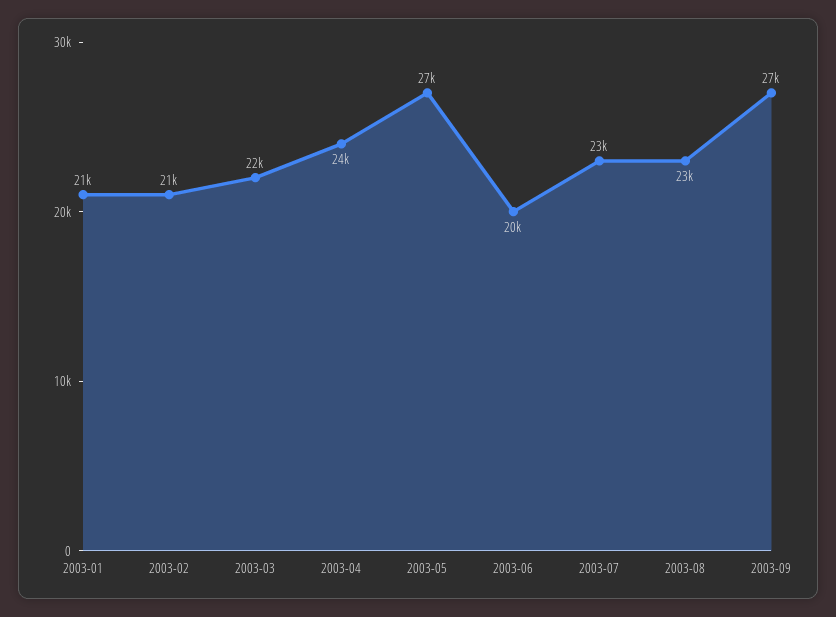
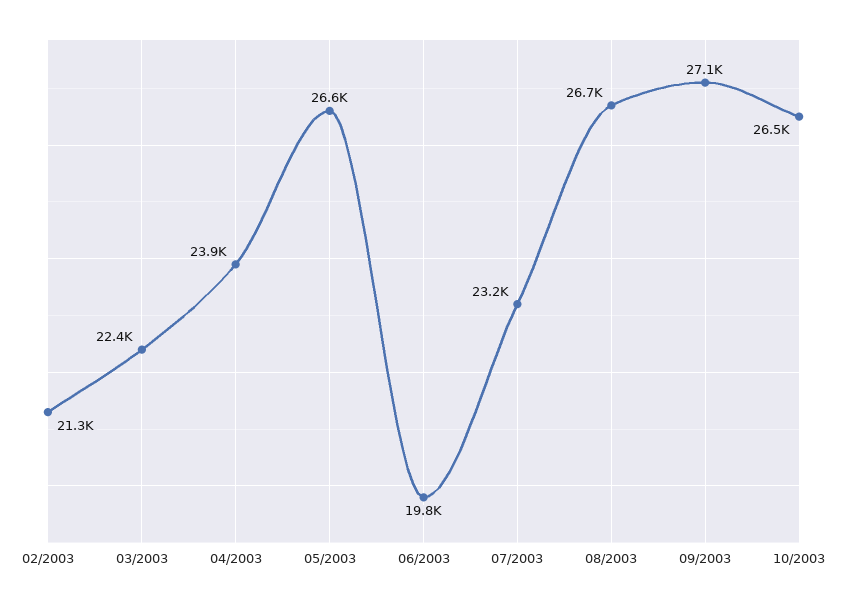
2003-01: 21000 -> none
2003-08: 23000 -> 26700
10/2003: none -> 26500

